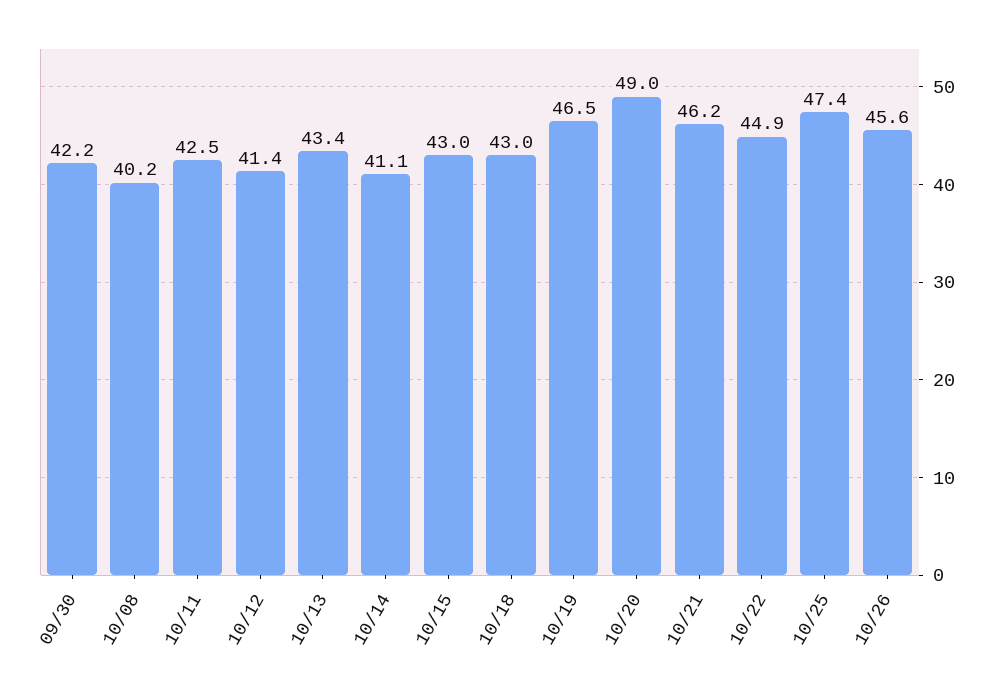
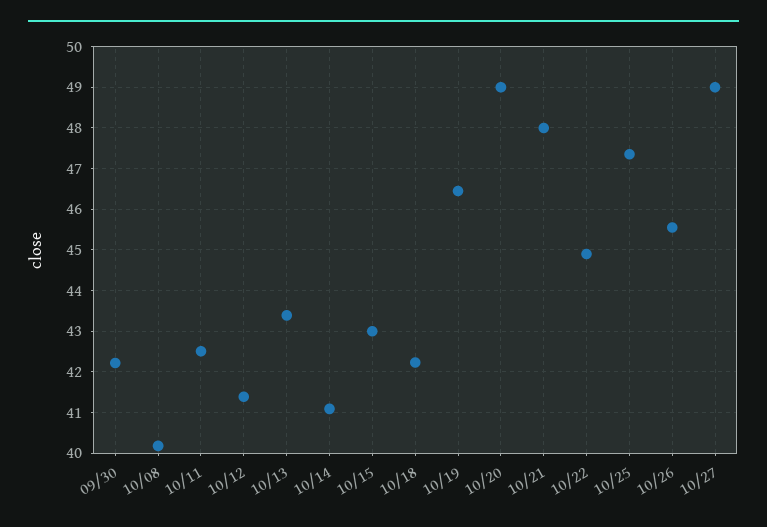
10/18: 43 -> 42.2
10/21: 46.2 -> 48
10/27: none -> 49

